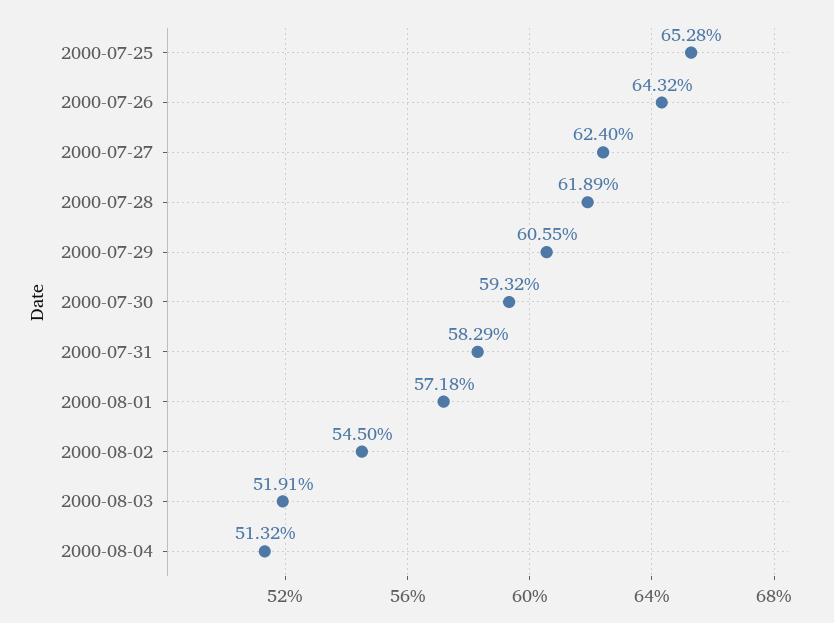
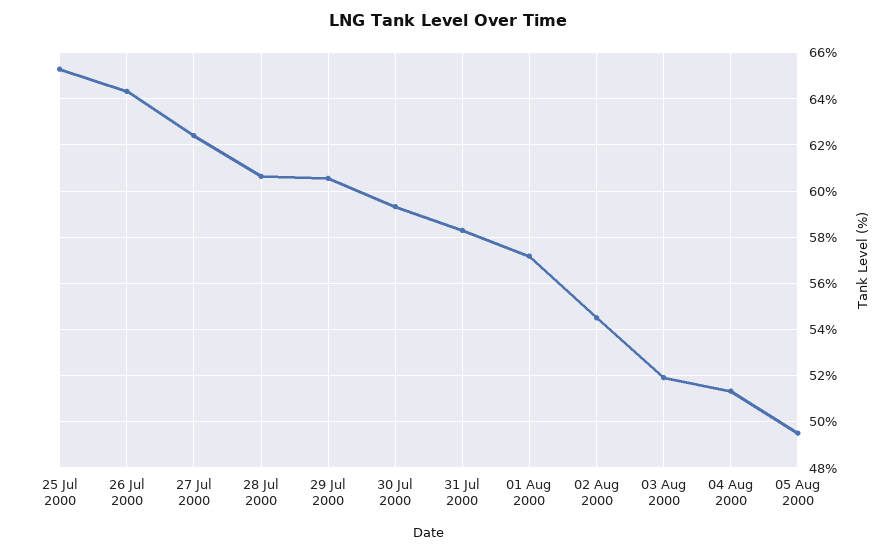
2000-07-28: 61.89 -> 60.5
05 Aug 2000: none -> 49.5

